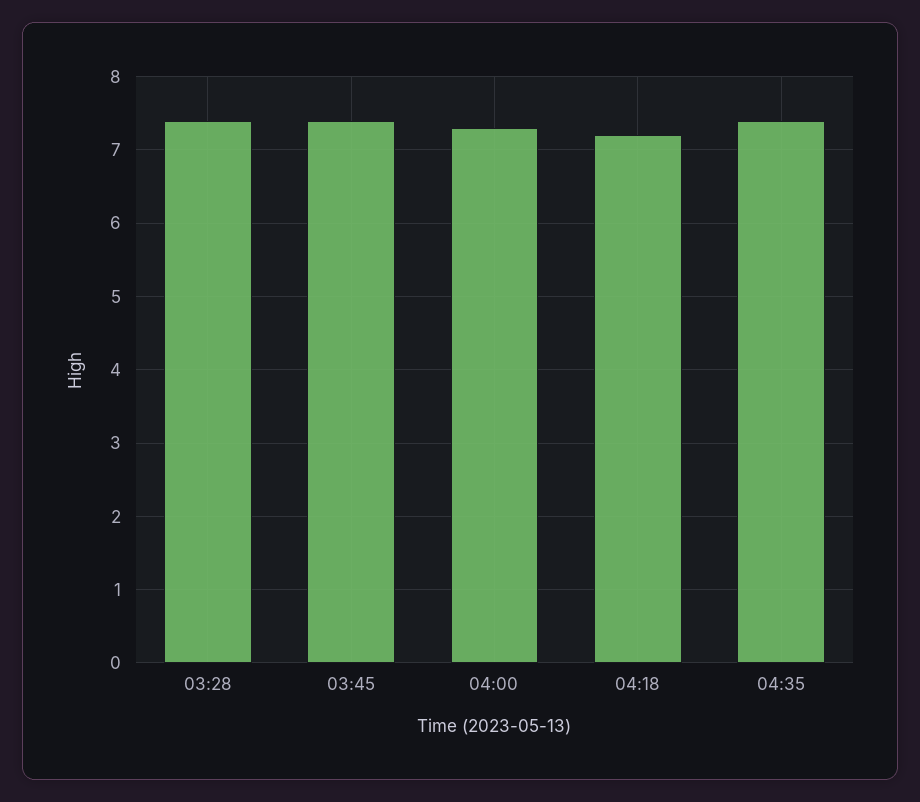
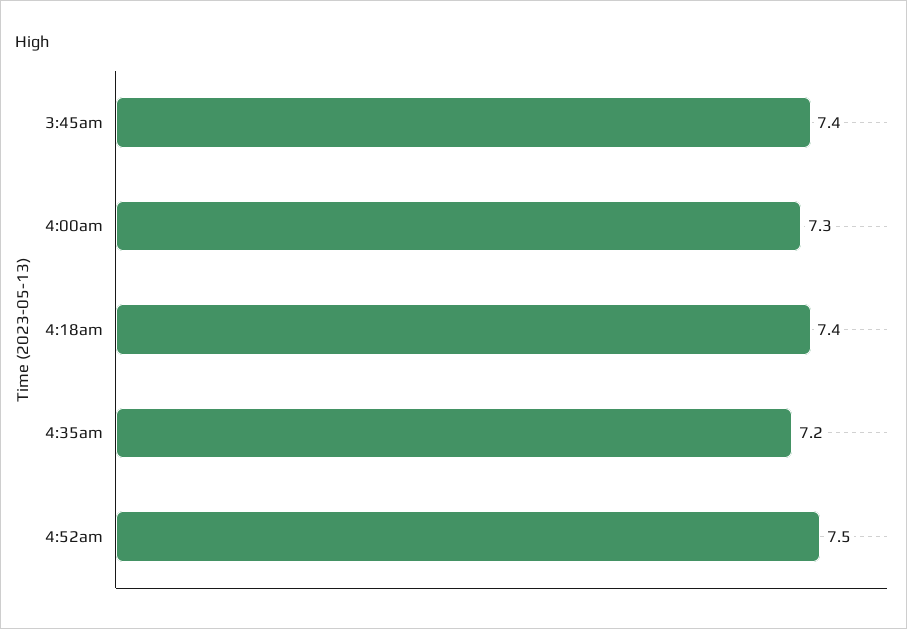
03:28: 7.4 -> none
04:18: 7.2 -> 7.4
04:35: 7.4 -> 7.2
4:52am: none -> 7.5

